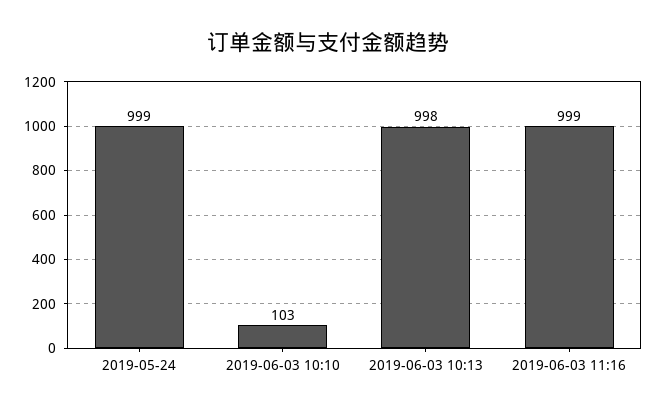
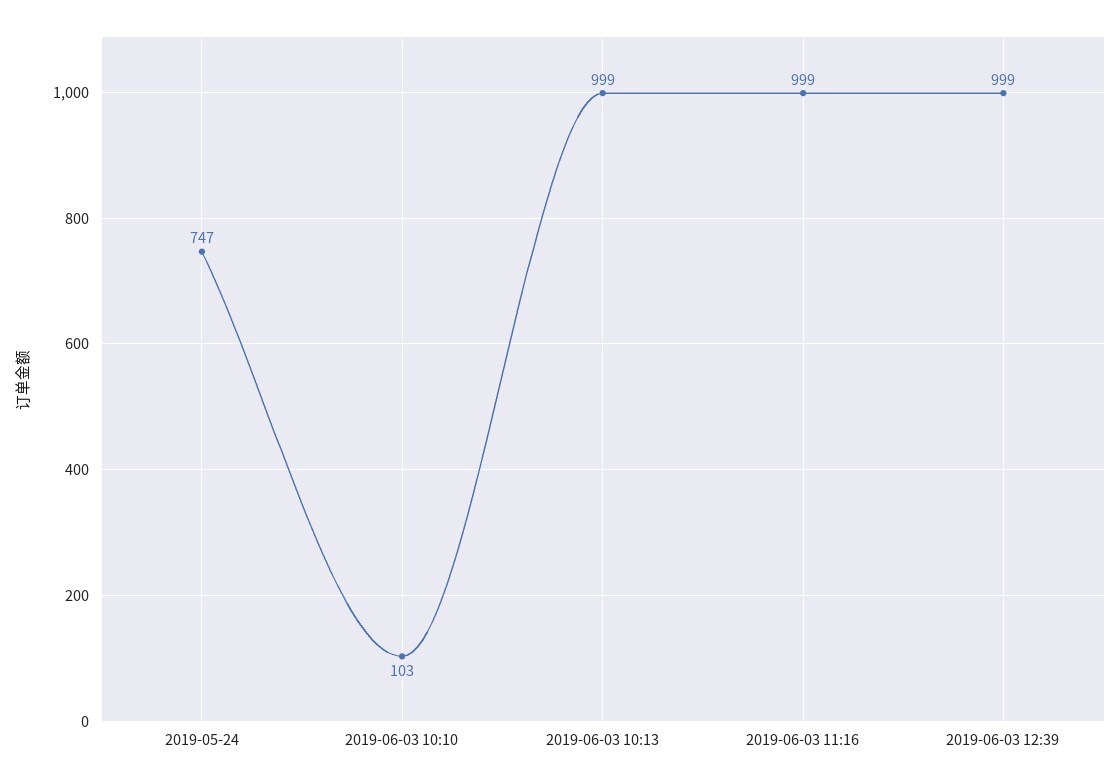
2019-05-24: 999 -> 747
2019-06-03 10:13: 998 -> 999
2019-06-03 12:39: none -> 999

